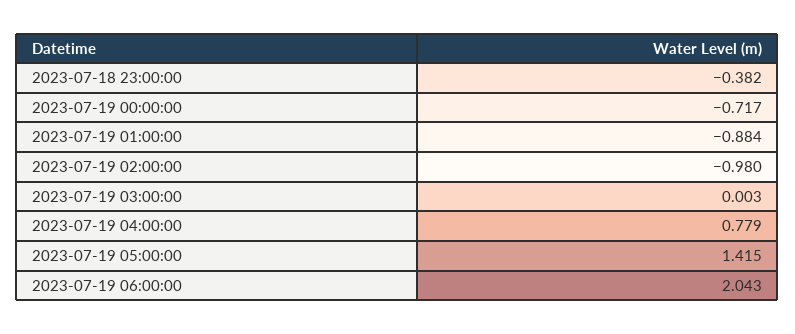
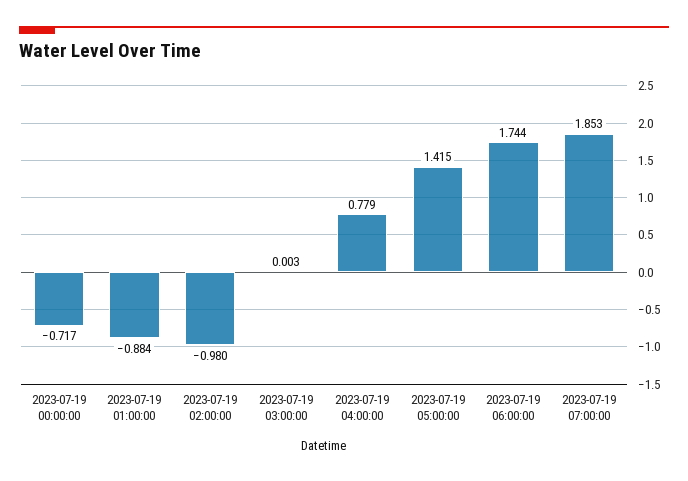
2023-07-18 23:00:00: -0.382 -> none
2023-07-19 06:00:00: 2.043 -> 1.744
2023-07-19 07:00:00: none -> 1.853

